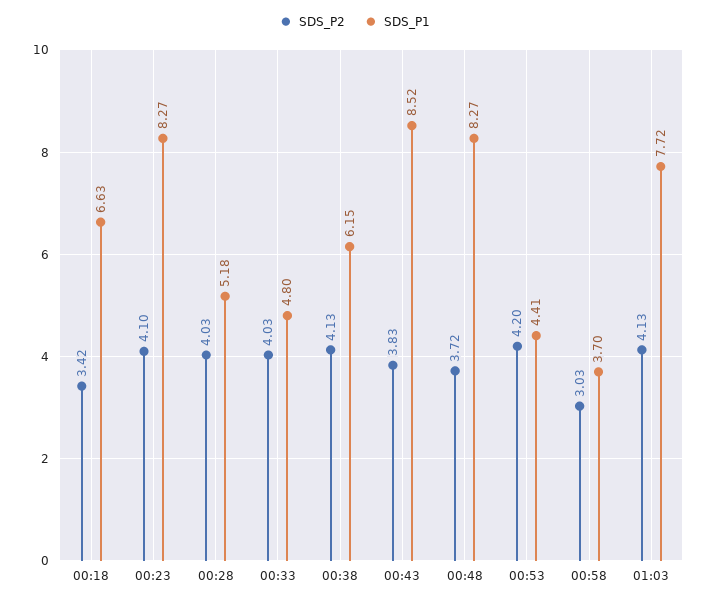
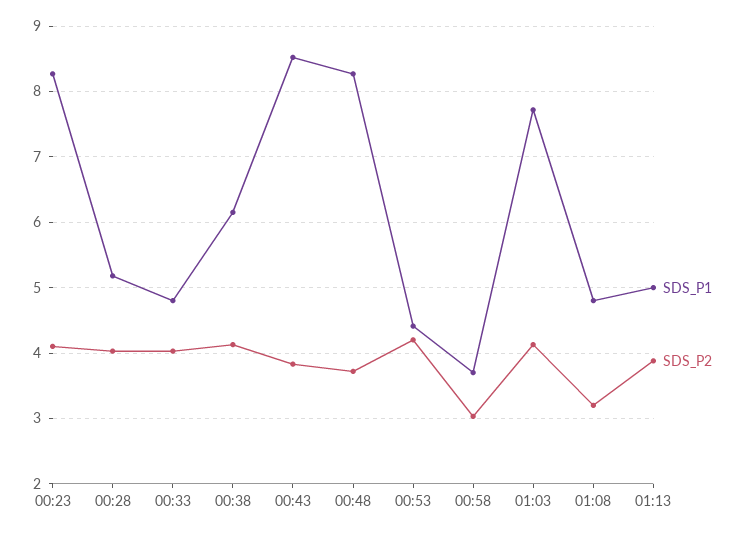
SDS_P2, 00:18: 3.42 -> none
SDS_P1, 00:18: 6.63 -> none
SDS_P1, 01:08: none -> 4.8
SDS_P2, 01:08: none -> 3.2
SDS_P1, 01:13: none -> 5
SDS_P2, 01:13: none -> 3.9

